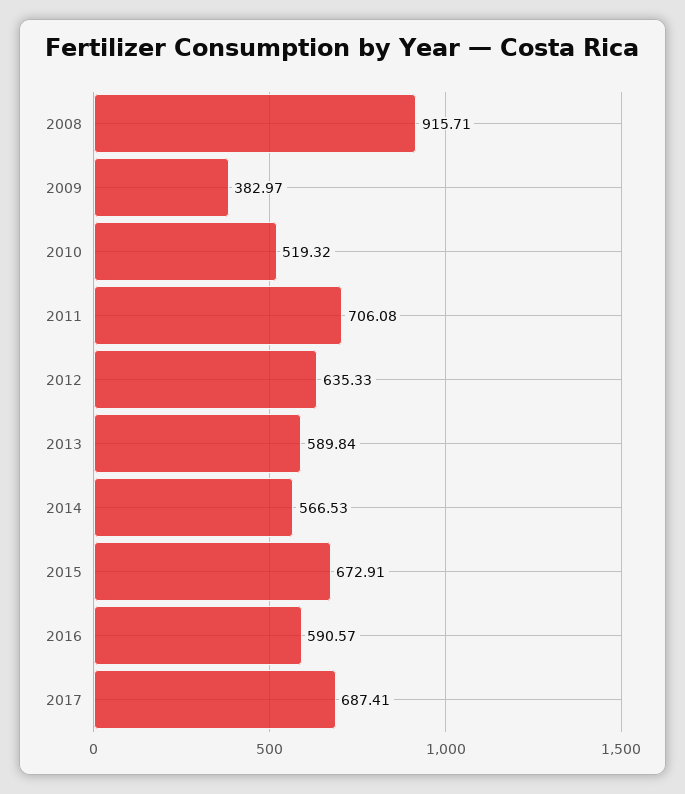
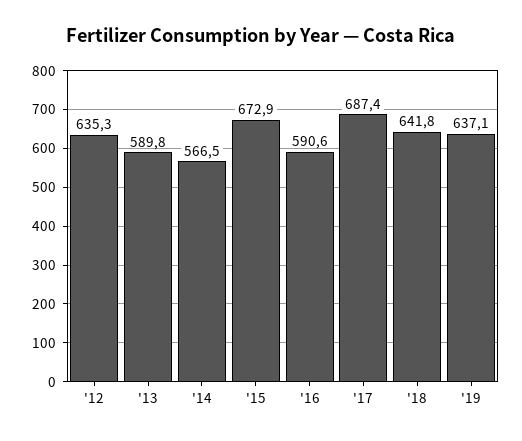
2008: 915.71 -> none
2009: 382.97 -> none
2010: 519.32 -> none
2011: 706.08 -> none
'18: none -> 641.8
'19: none -> 637.1

